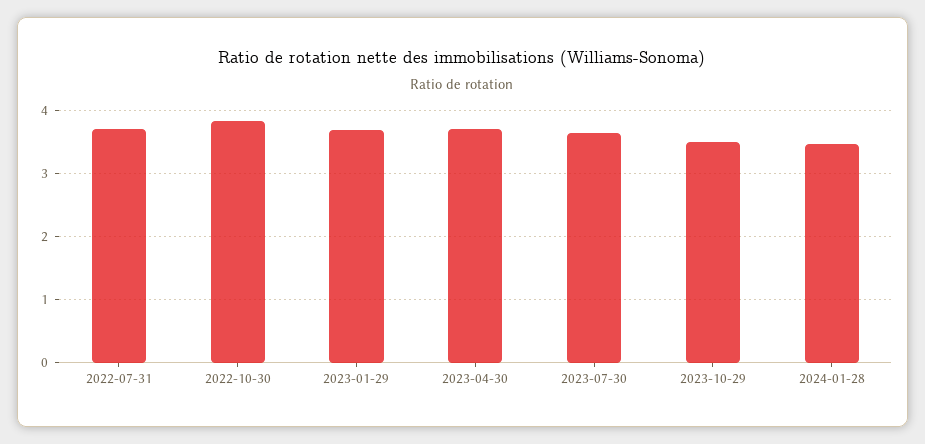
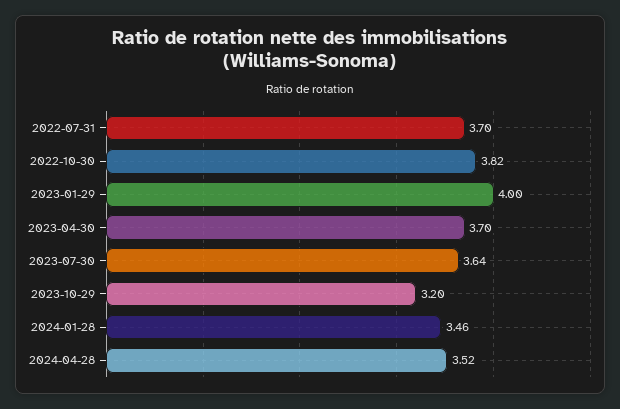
2023-01-29: 3.7 -> 4
2023-10-29: 3.5 -> 3.2
2024-04-28: none -> 3.52

